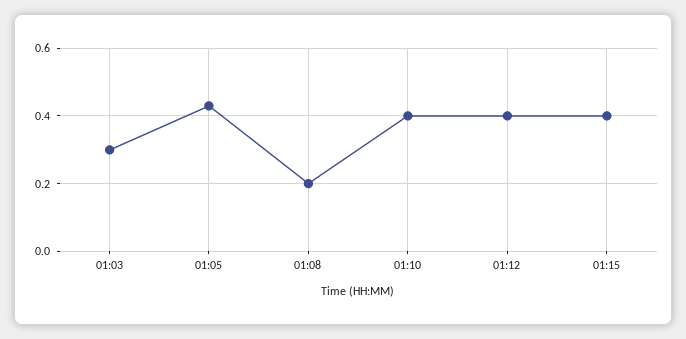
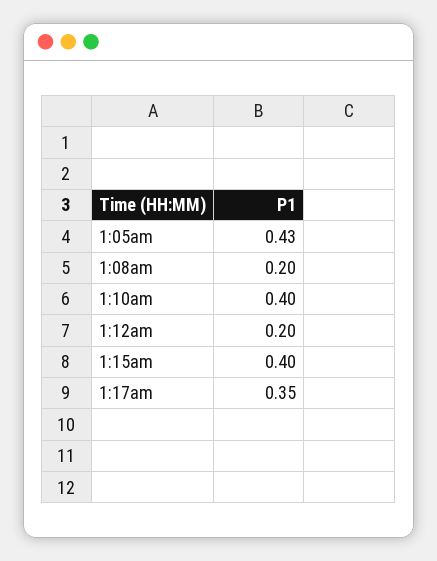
01:03: 0.3 -> none
01:12: 0.4 -> 0.2
1:17am: none -> 0.35

